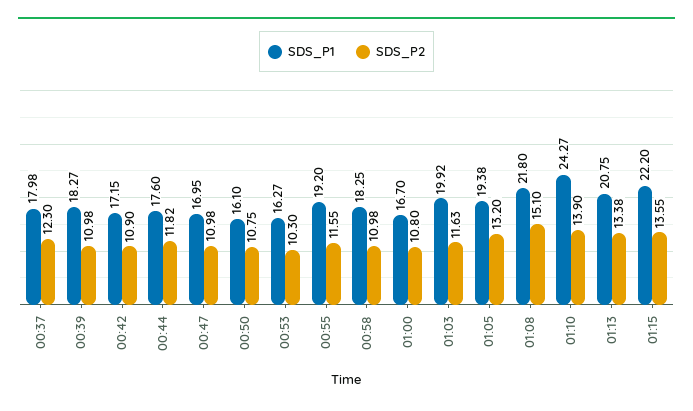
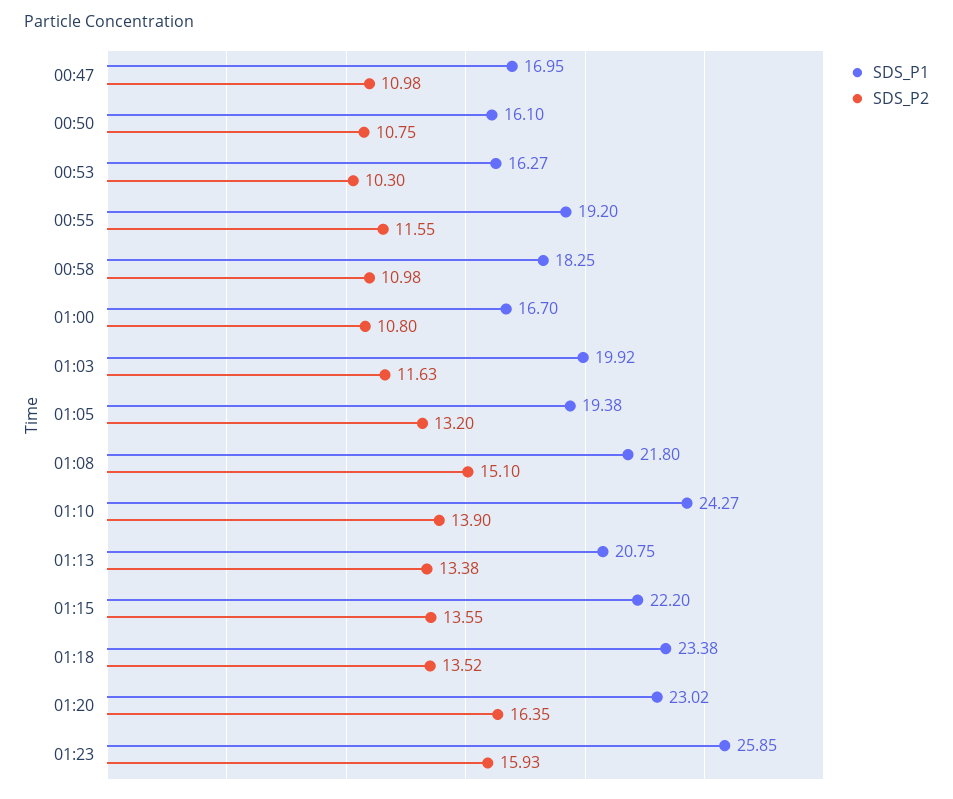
SDS_P1, 00:37: 17.98 -> none
SDS_P2, 00:37: 12.3 -> none
SDS_P1, 00:39: 18.27 -> none
SDS_P2, 00:39: 10.98 -> none
SDS_P1, 00:42: 17.15 -> none
SDS_P2, 00:42: 10.9 -> none
SDS_P1, 00:44: 17.6 -> none
SDS_P2, 00:44: 11.82 -> none
SDS_P1, 01:18: none -> 23.38
SDS_P2, 01:18: none -> 13.52
SDS_P1, 01:20: none -> 23.02
SDS_P2, 01:20: none -> 16.35
SDS_P1, 01:23: none -> 25.85
SDS_P2, 01:23: none -> 15.93

